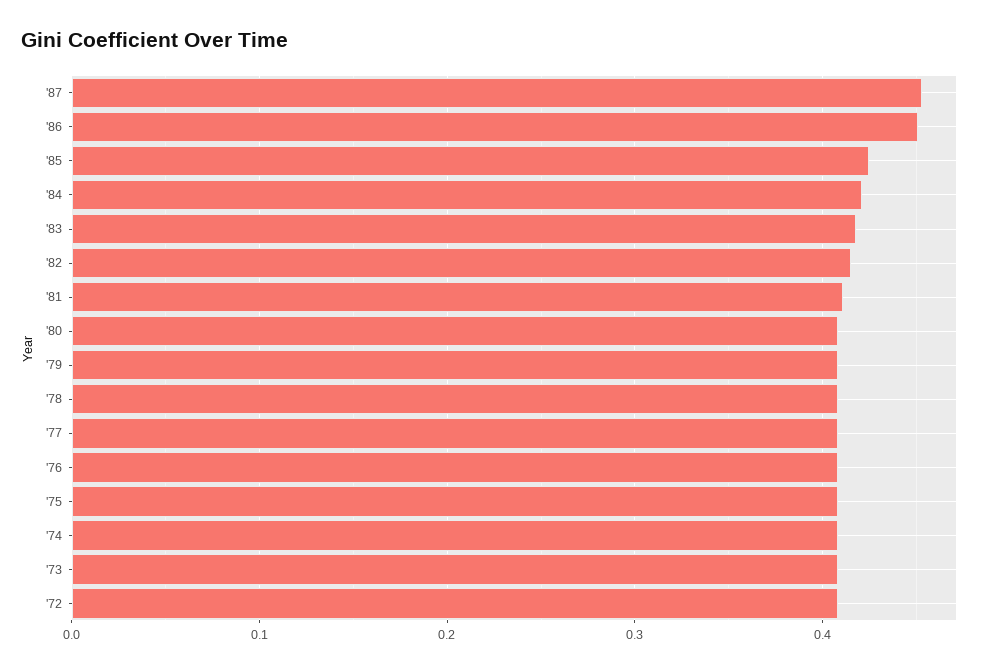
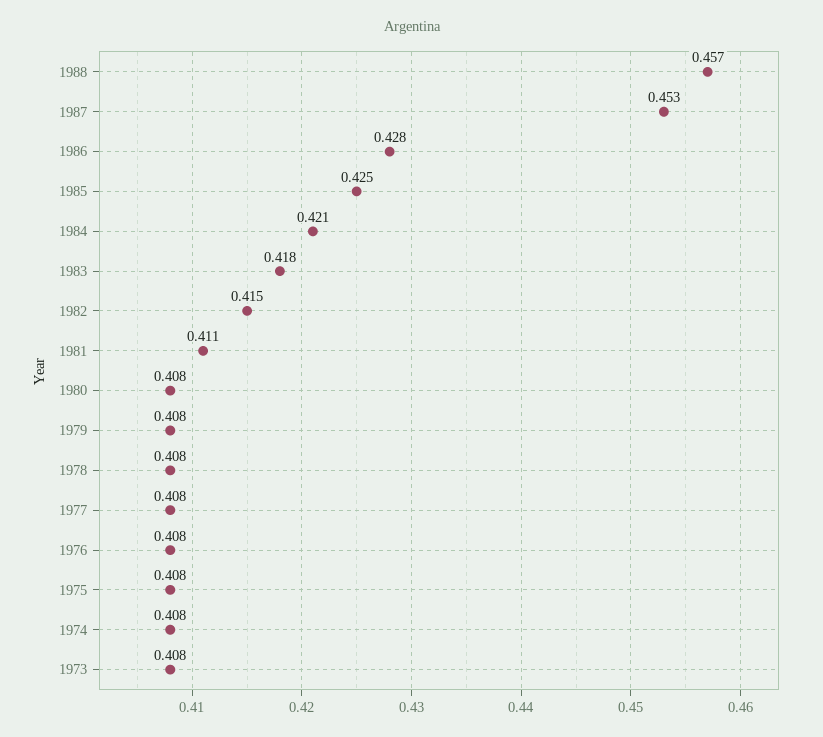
'86: 0.45 -> 0.428
'72: 0.41 -> none
1988: none -> 0.457

